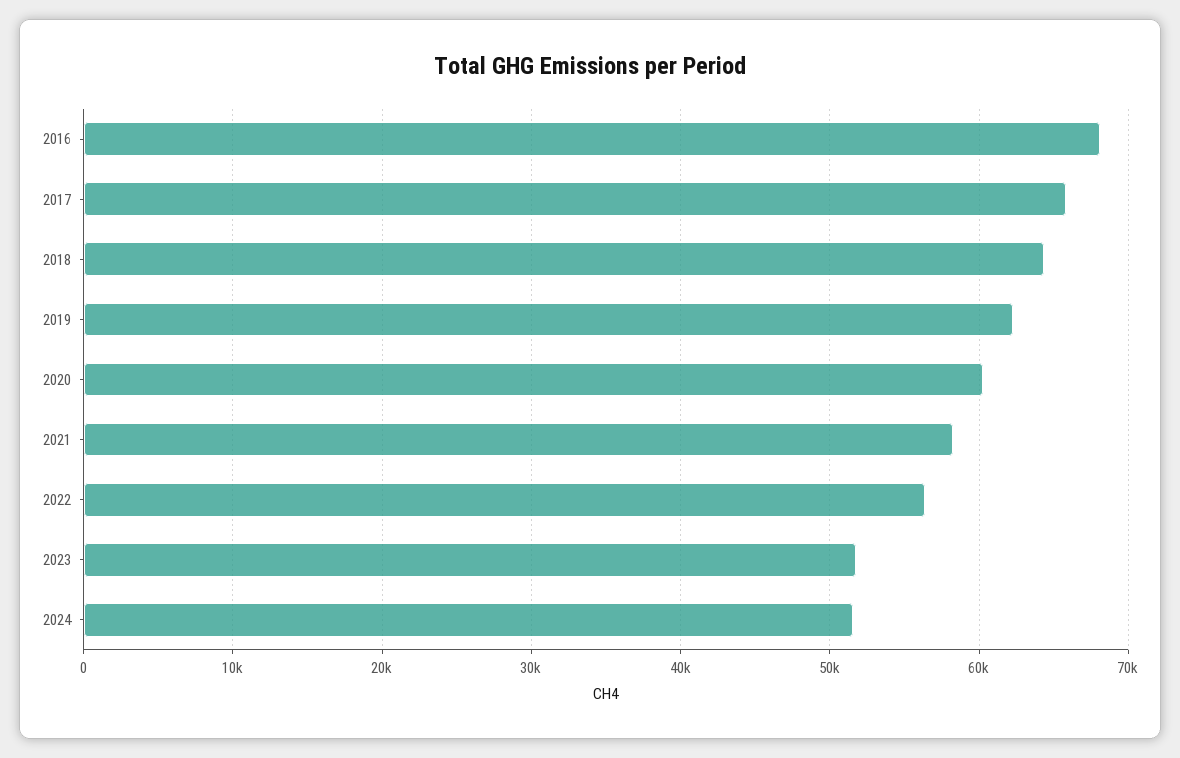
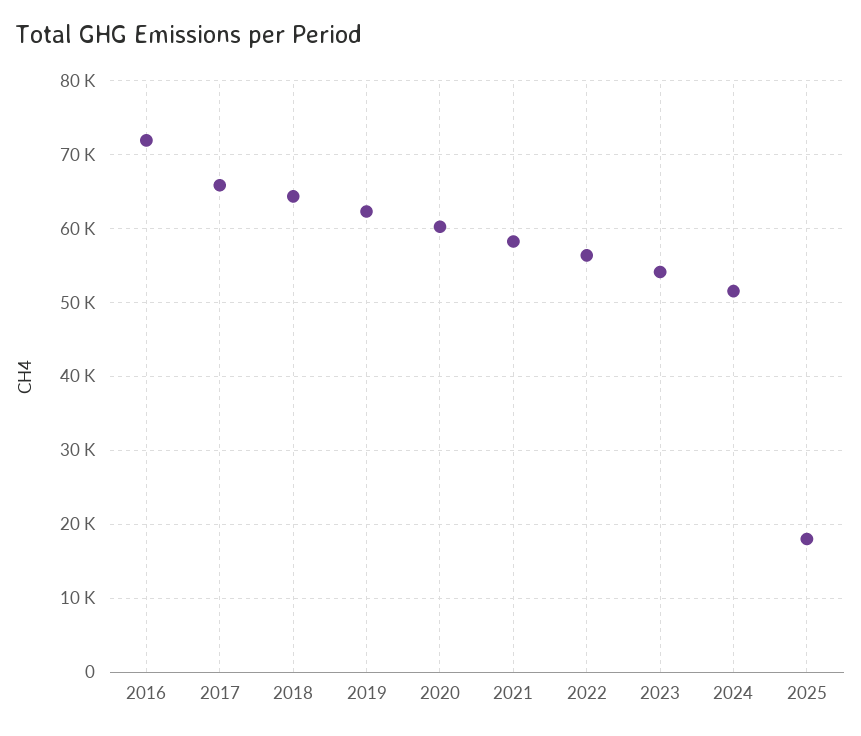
2016: 68000 -> 72000
2023: 52000 -> 54000
2025: none -> 18000

